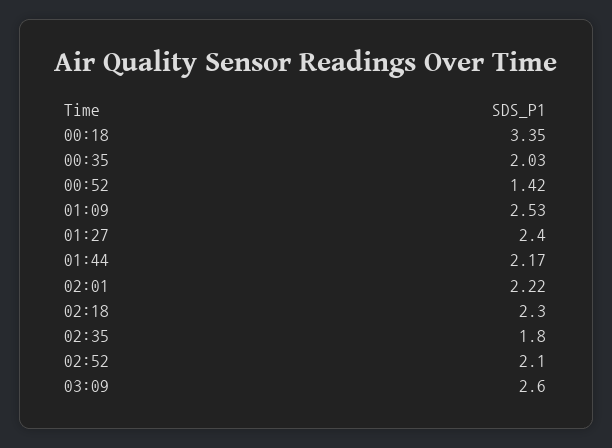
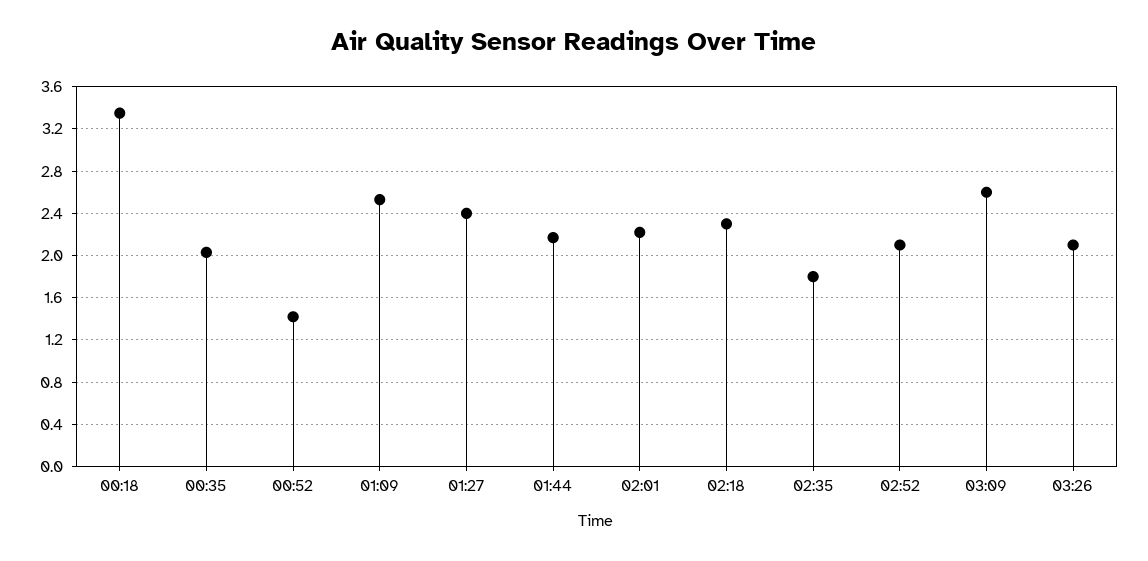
03:26: none -> 2.1

